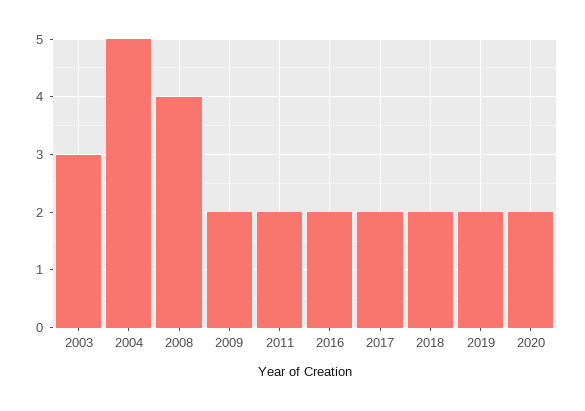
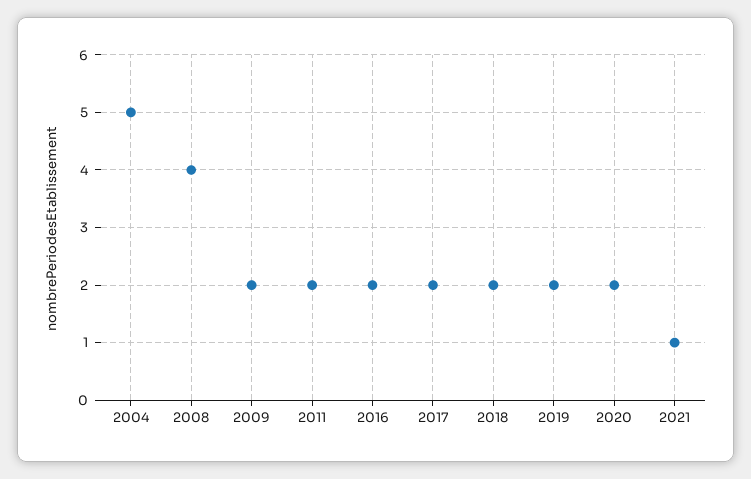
2003: 3 -> none
2021: none -> 1

